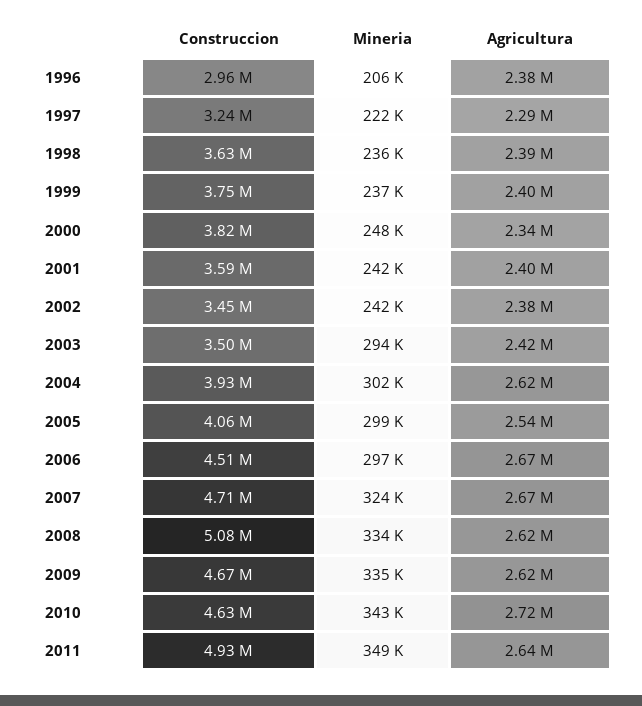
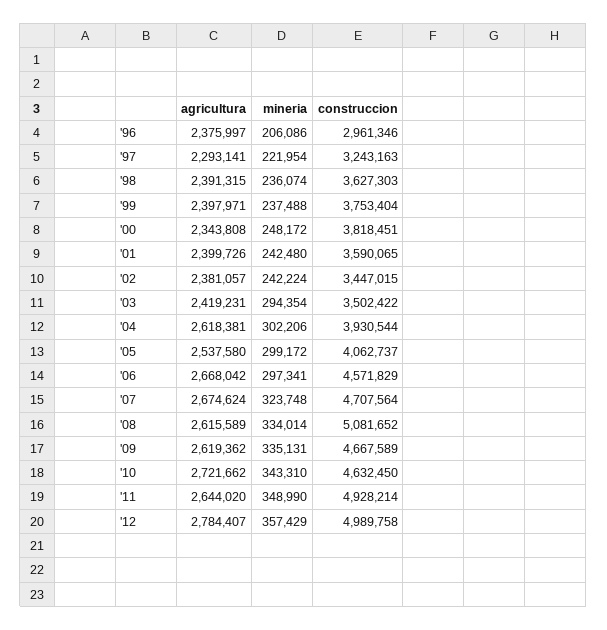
Construccion, 2006: 4510000 -> 4571829
Agricultura, '12: none -> 2784407
Mineria, '12: none -> 357429
Construccion, '12: none -> 4989758

